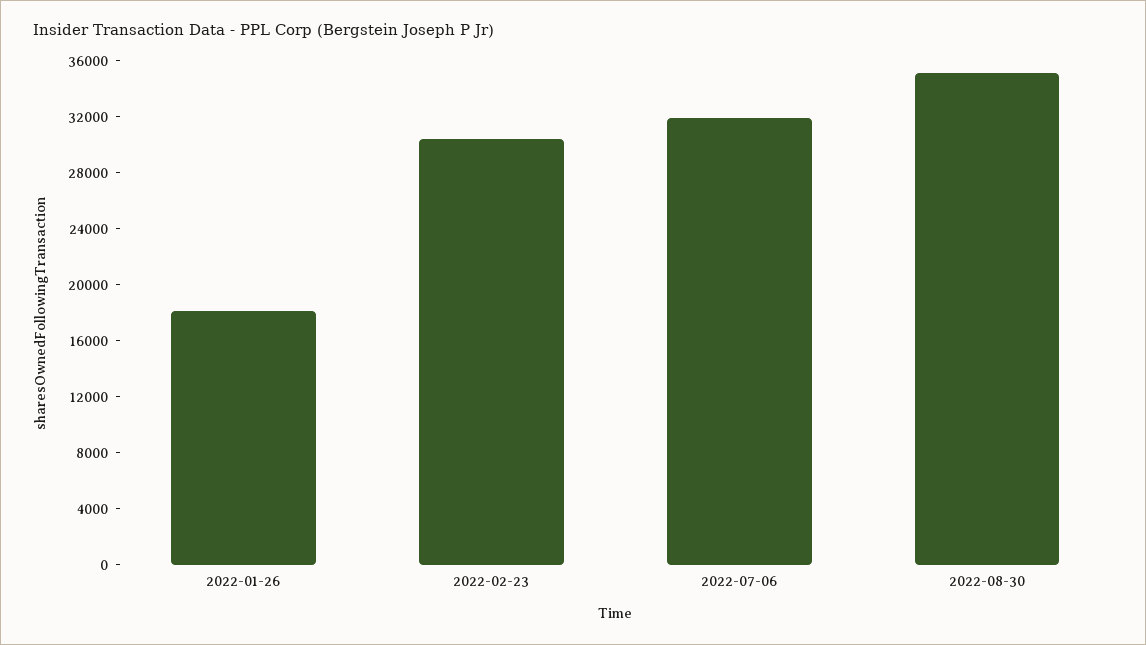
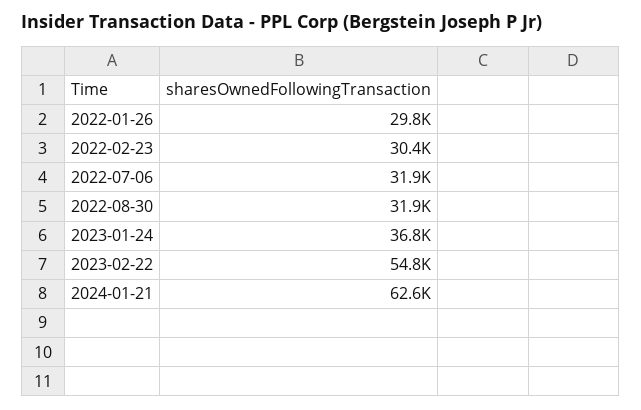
2022-01-26: 18000 -> 29800
2022-08-30: 35000 -> 31900
2023-01-24: none -> 36800
2023-02-22: none -> 54800
2024-01-21: none -> 62600

